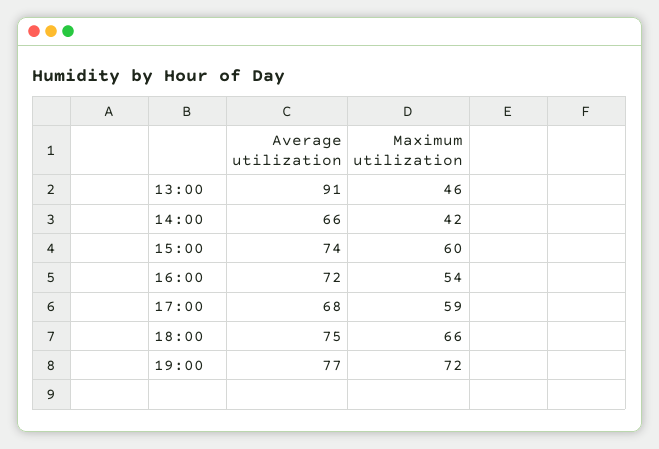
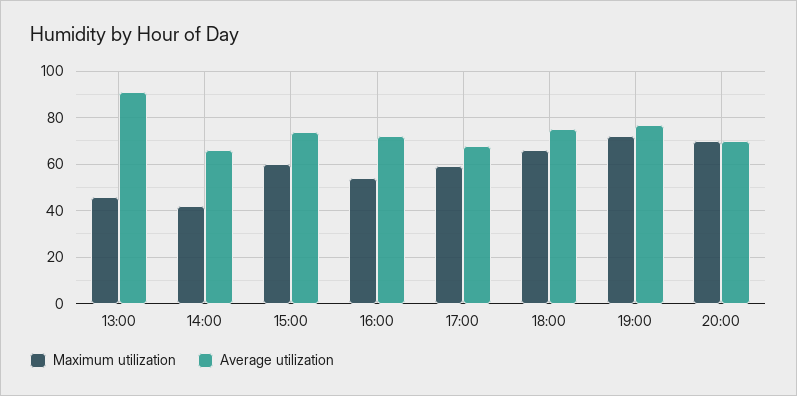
Maximum utilization, 20:00: none -> 70
Average utilization, 20:00: none -> 70

